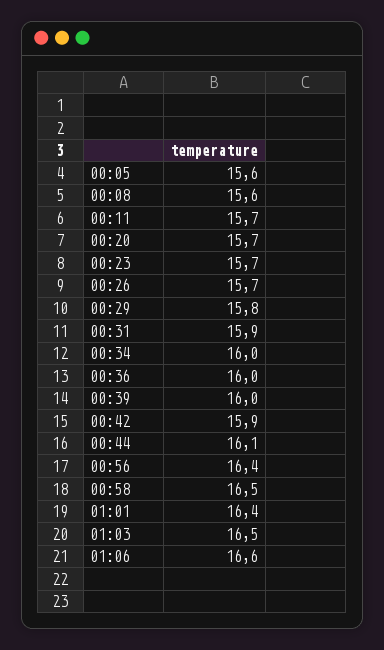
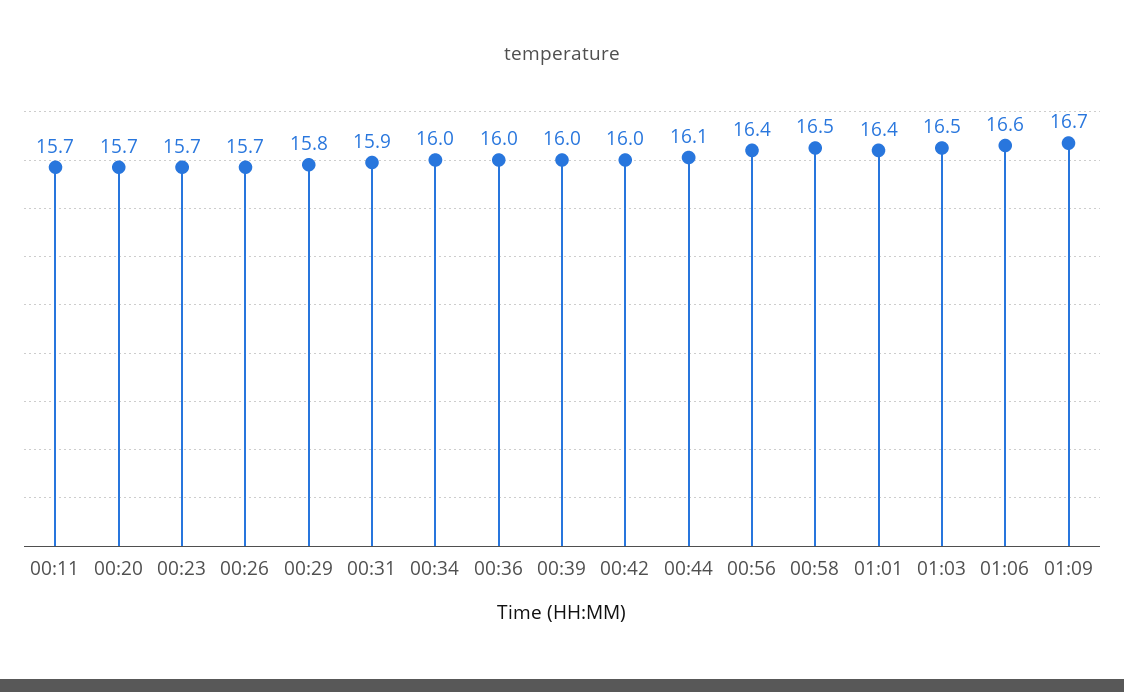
00:05: 15.6 -> none
00:08: 15.6 -> none
00:42: 15.9 -> 16
01:09: none -> 16.7

